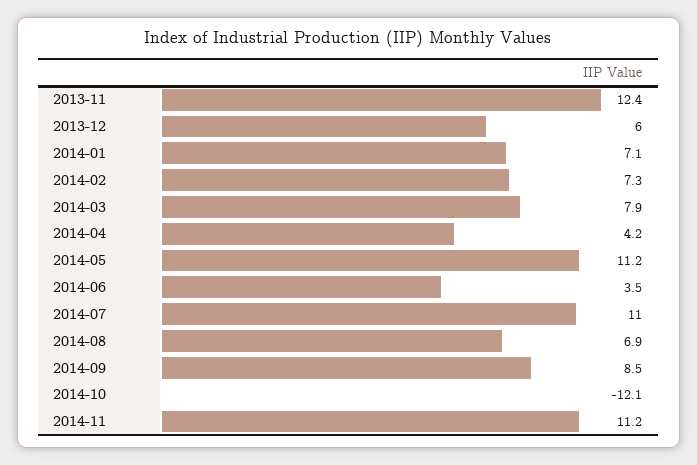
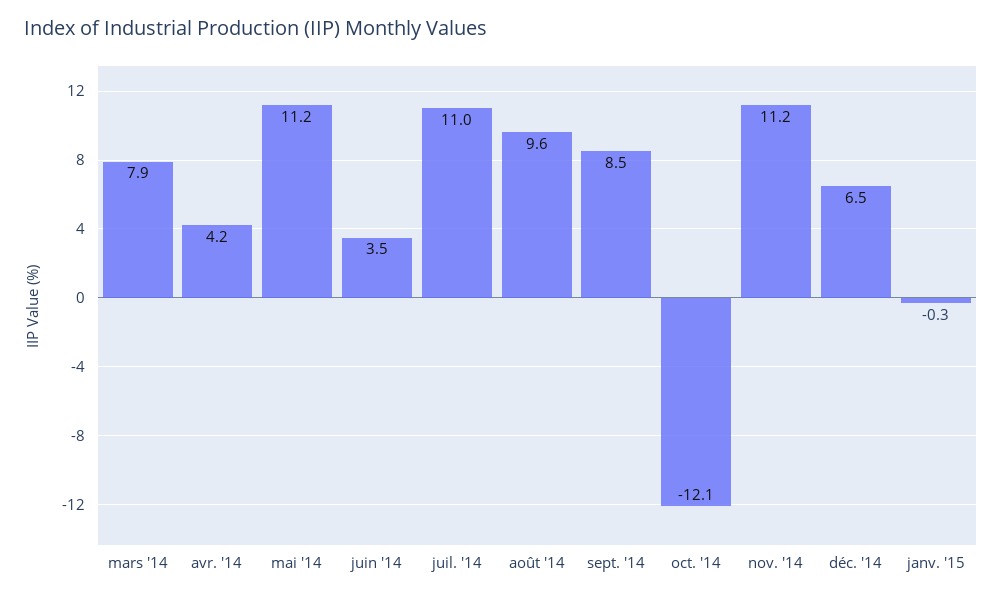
2013-11: 12.4 -> none
2013-12: 6 -> none
2014-01: 7.1 -> none
2014-02: 7.3 -> none
2014-08: 6.9 -> 9.6
déc. '14: none -> 6.5
janv. '15: none -> -0.3

